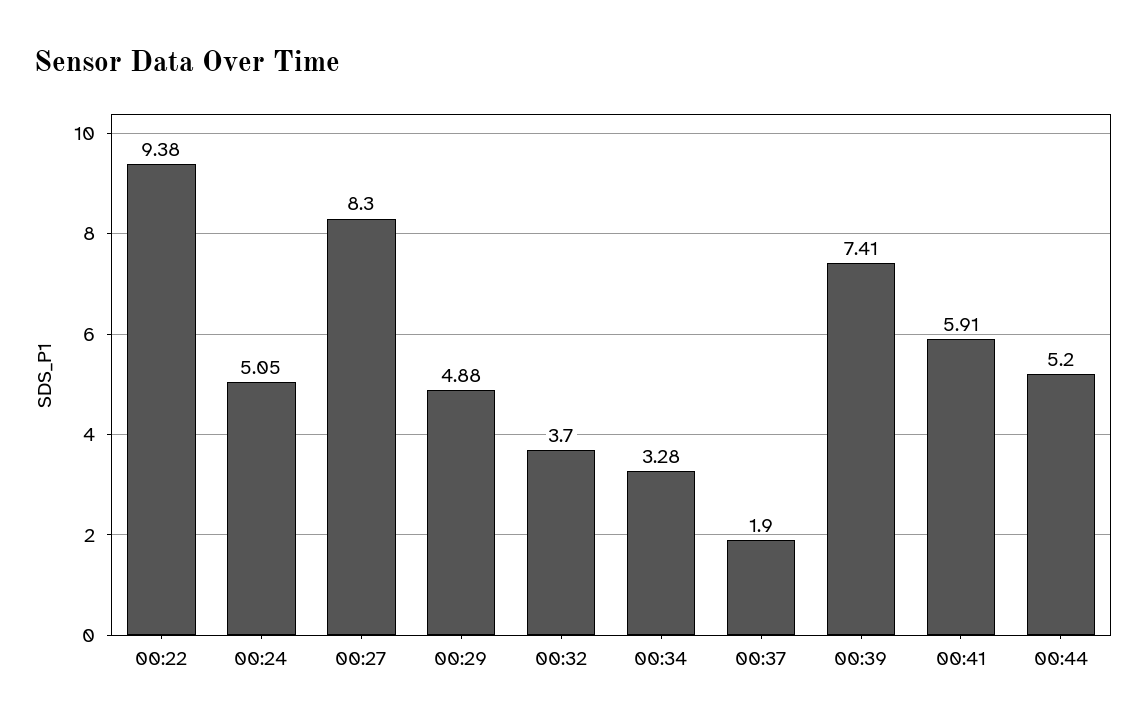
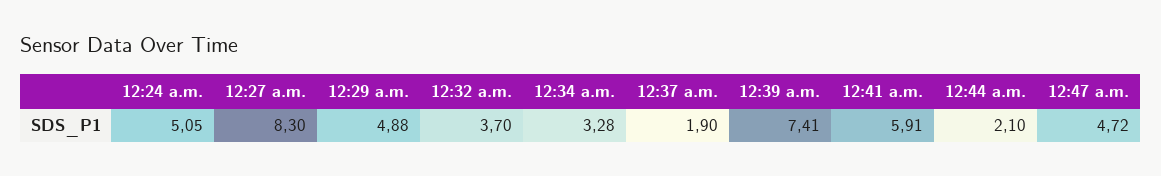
00:22: 9.38 -> none
00:44: 5.2 -> 2.1
12:47 a.m.: none -> 4.72

